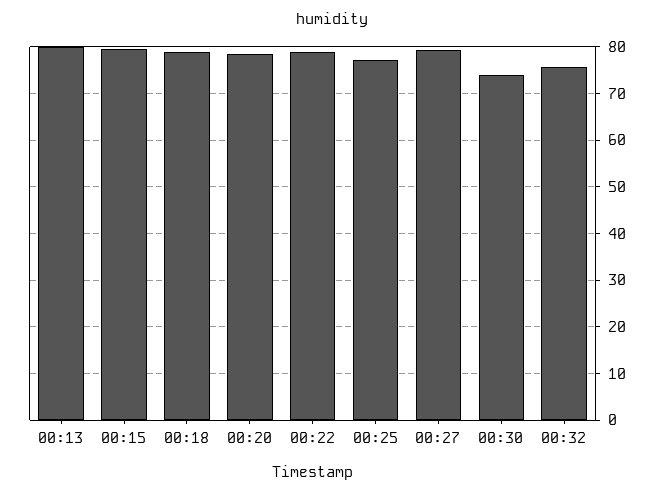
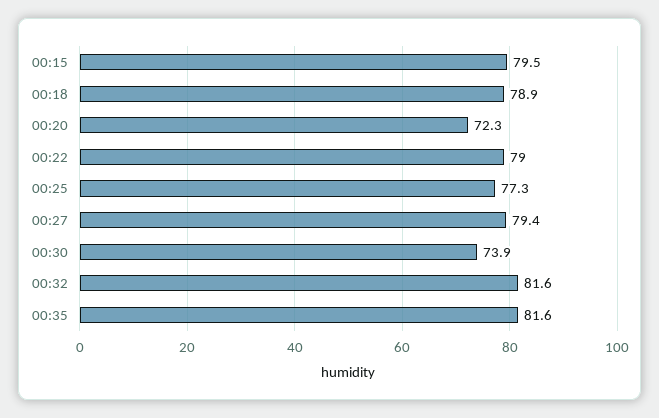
00:13: 80 -> none
00:20: 78 -> 72.3
00:32: 76 -> 81.6
00:35: none -> 81.6

